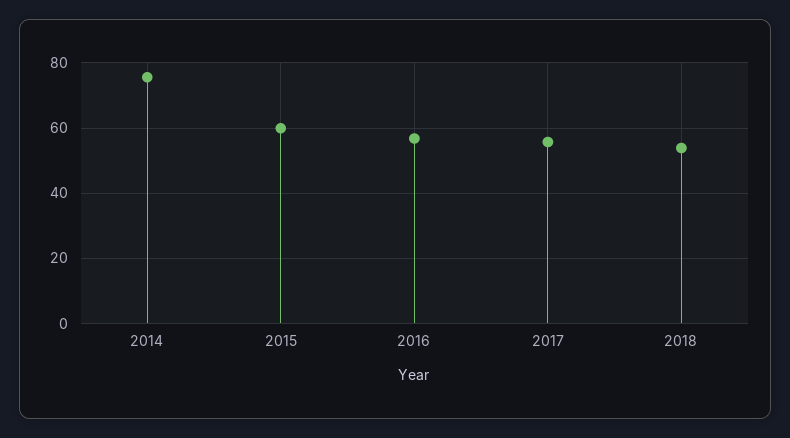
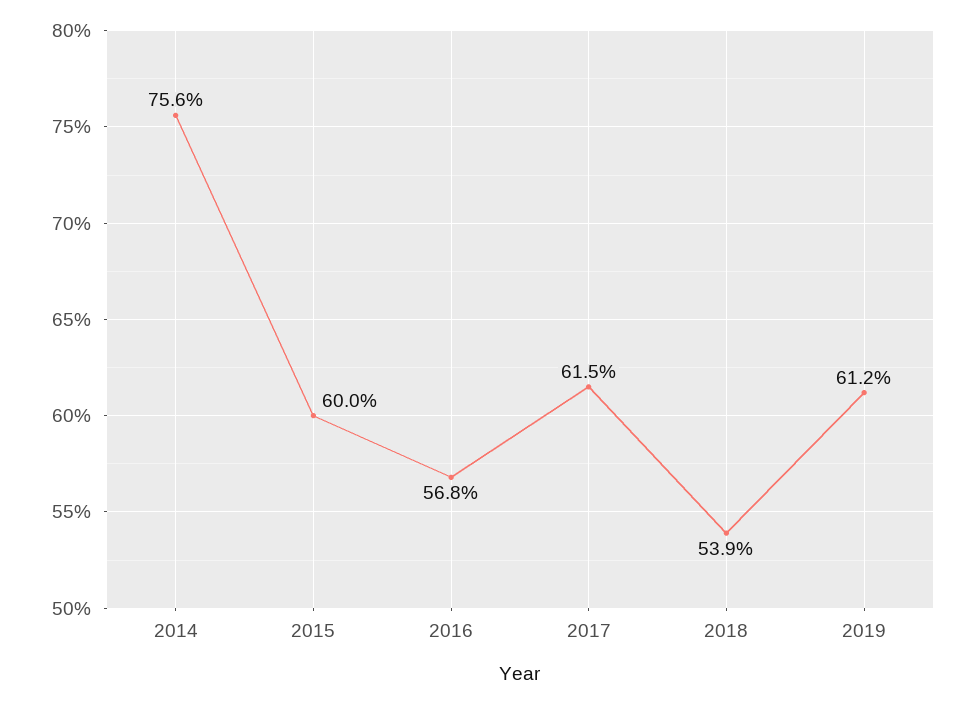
2017: 56 -> 61.5
2019: none -> 61.2

